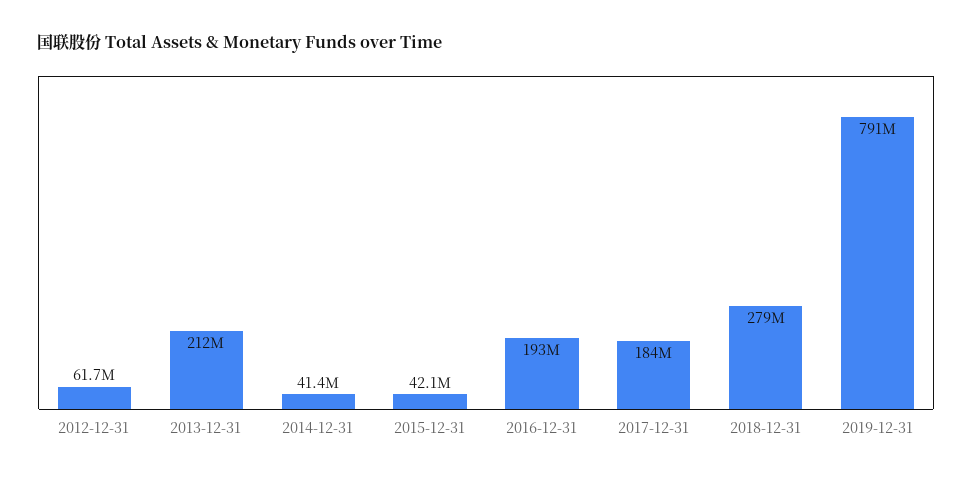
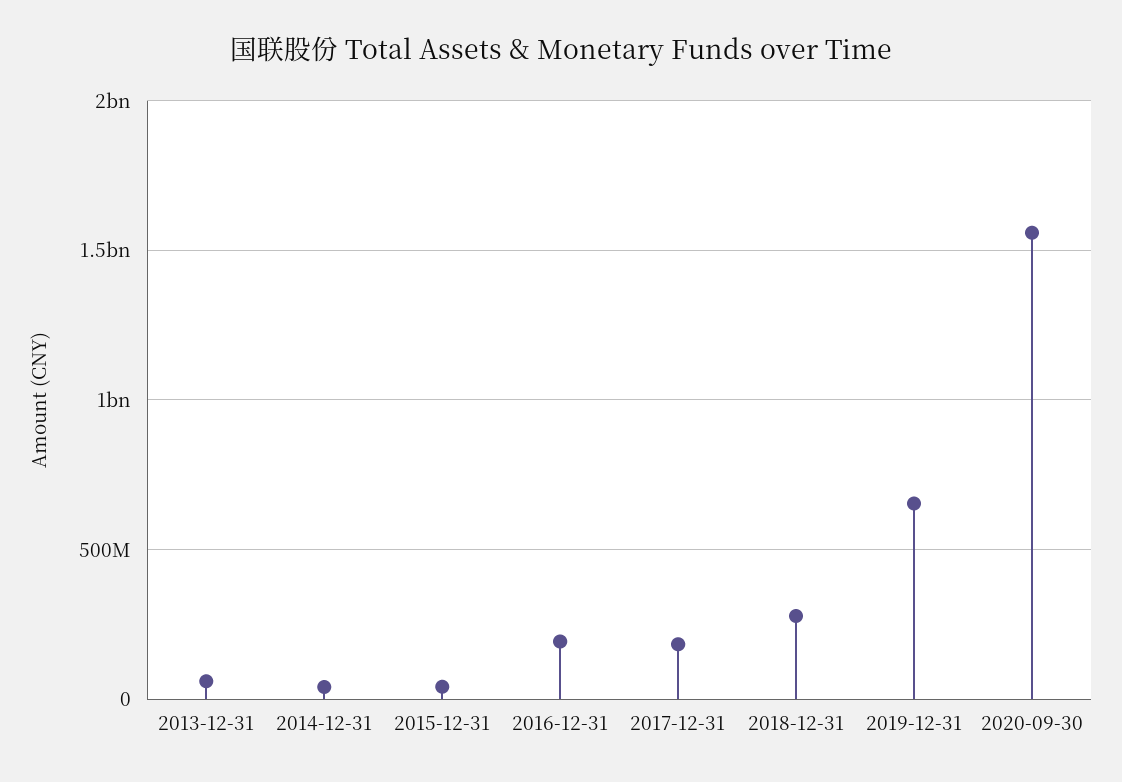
2012-12-31: 61700000 -> none
2013-12-31: 212000000 -> 50000000
2019-12-31: 791000000 -> 650000000
2020-09-30: none -> 1550000000

